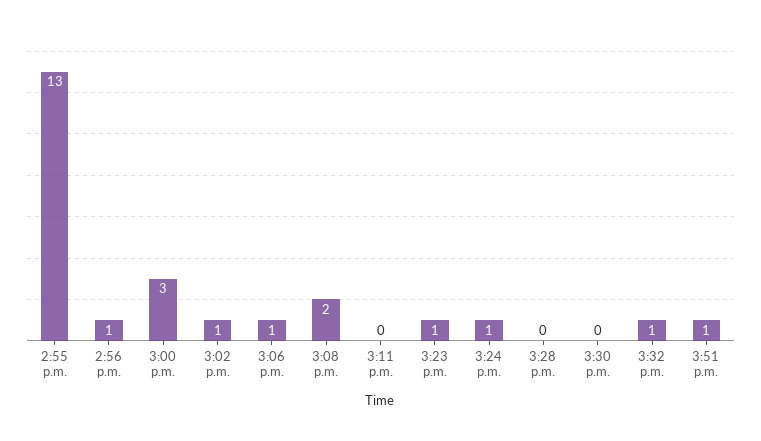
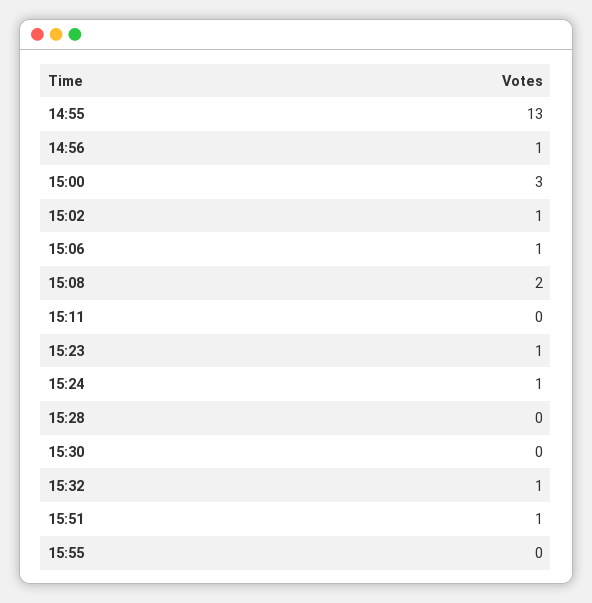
15:55: none -> 0

